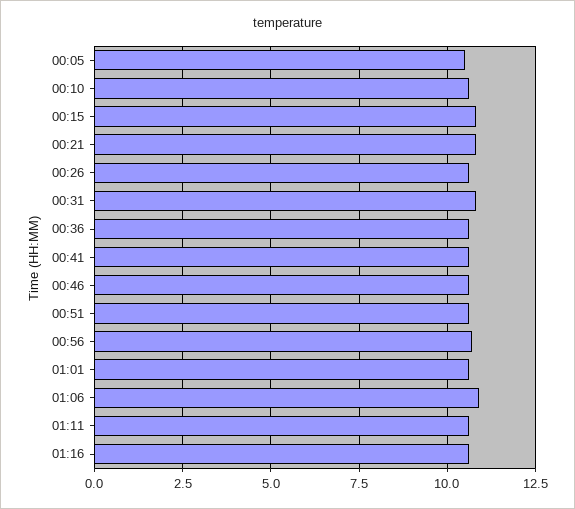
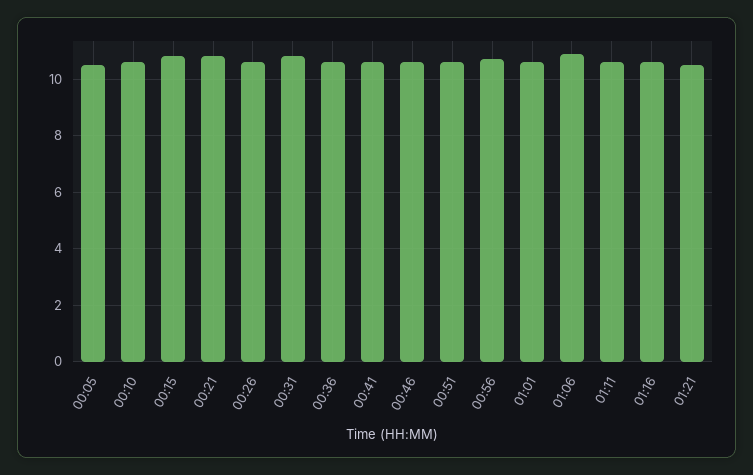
01:21: none -> 10.5

